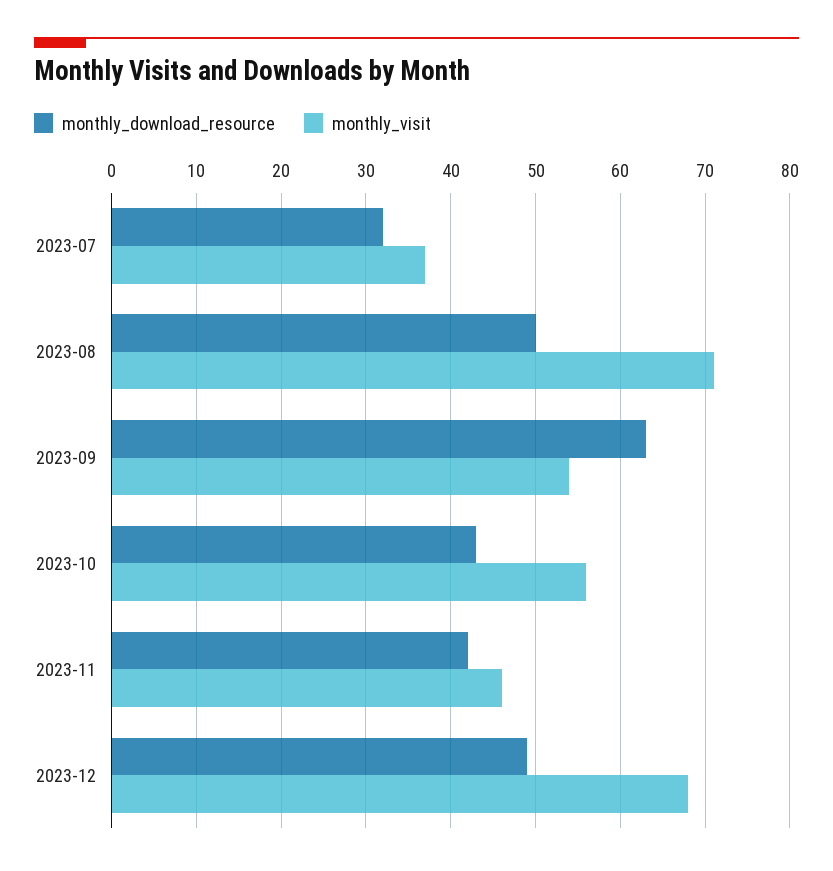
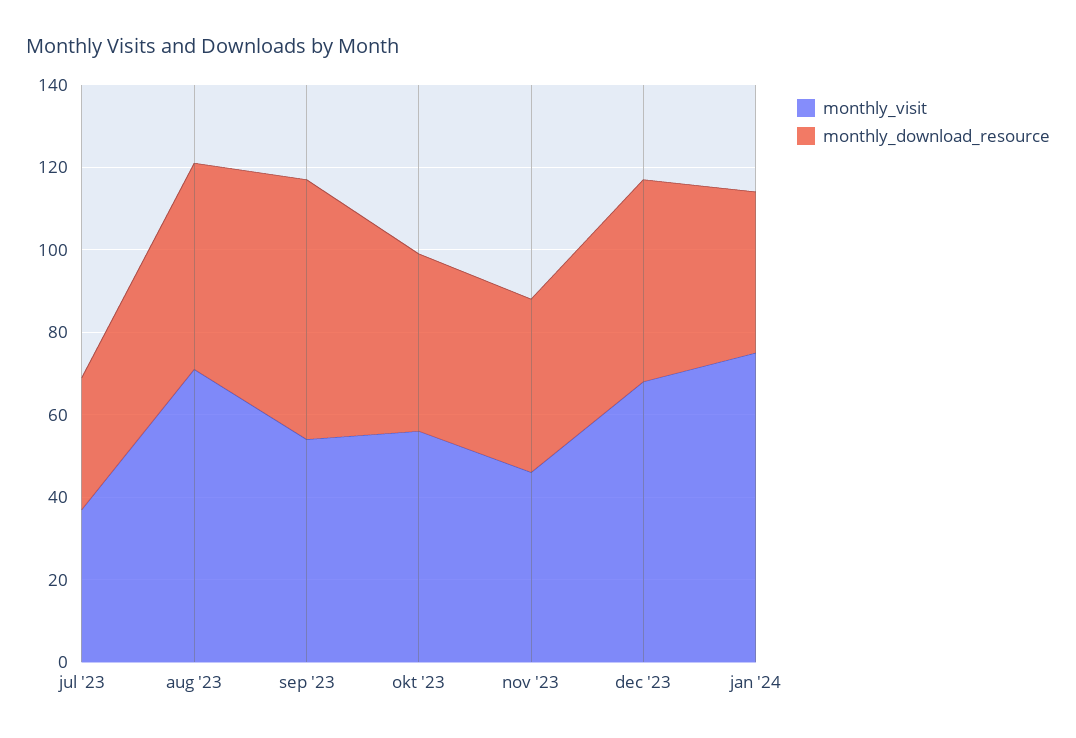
monthly_visit, jan '24: none -> 75
monthly_download_resource, jan '24: none -> 40

